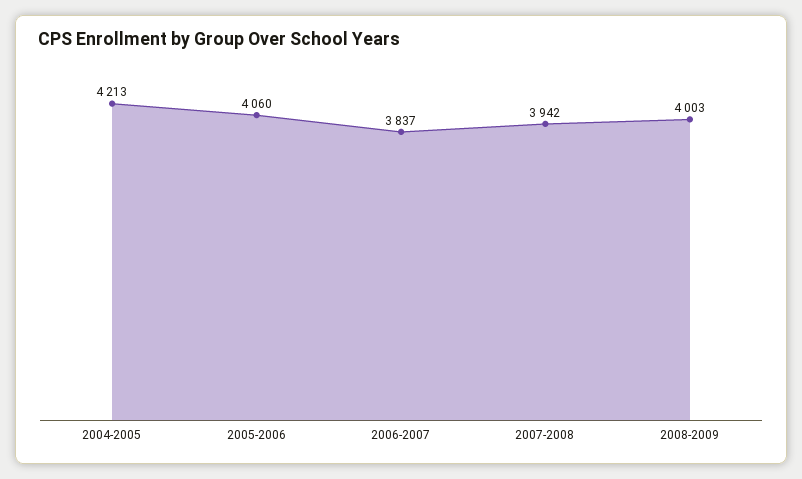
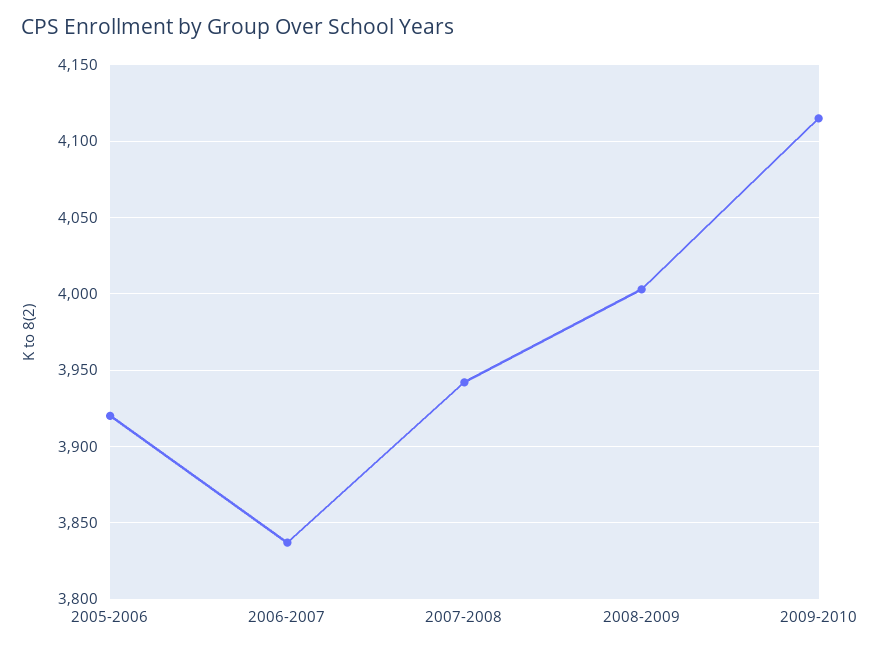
2004-2005: 4213 -> none
2005-2006: 4060 -> 3920
2009-2010: none -> 4115

